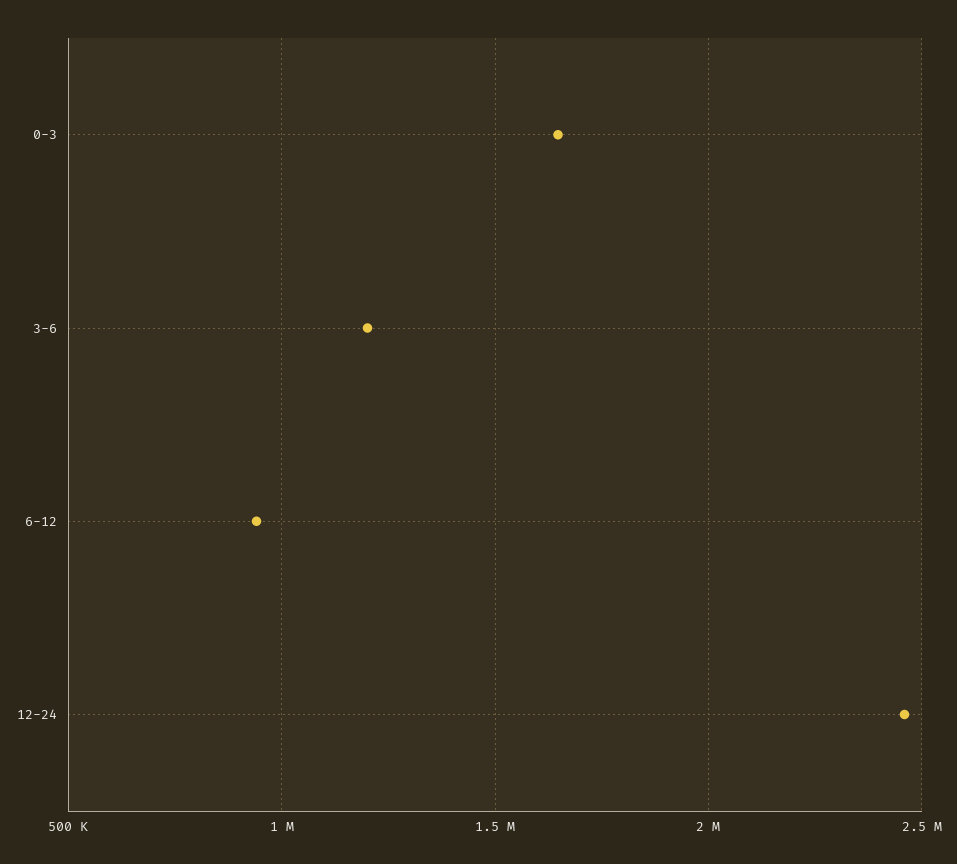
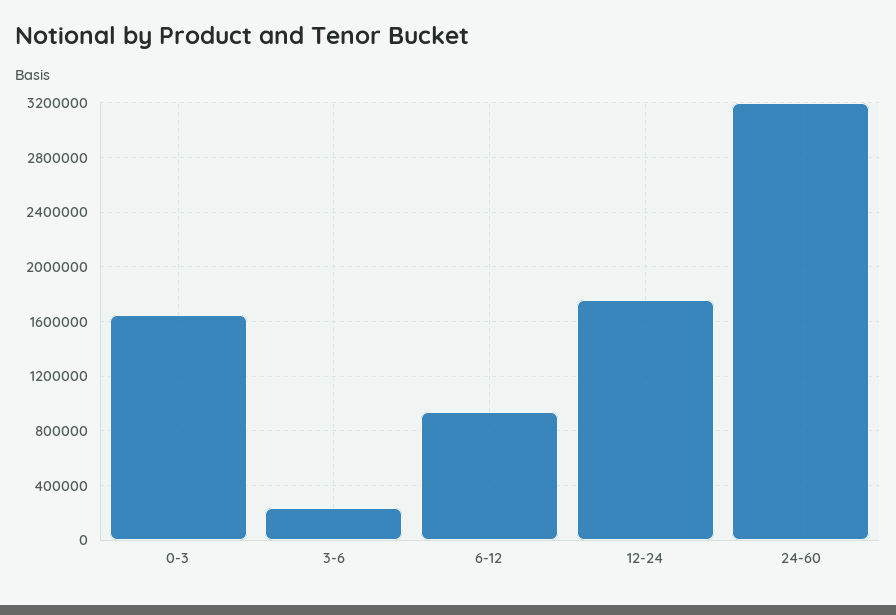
3-6: 1200000 -> 250000
12-24: 2450000 -> 1750000
24-60: none -> 3200000

